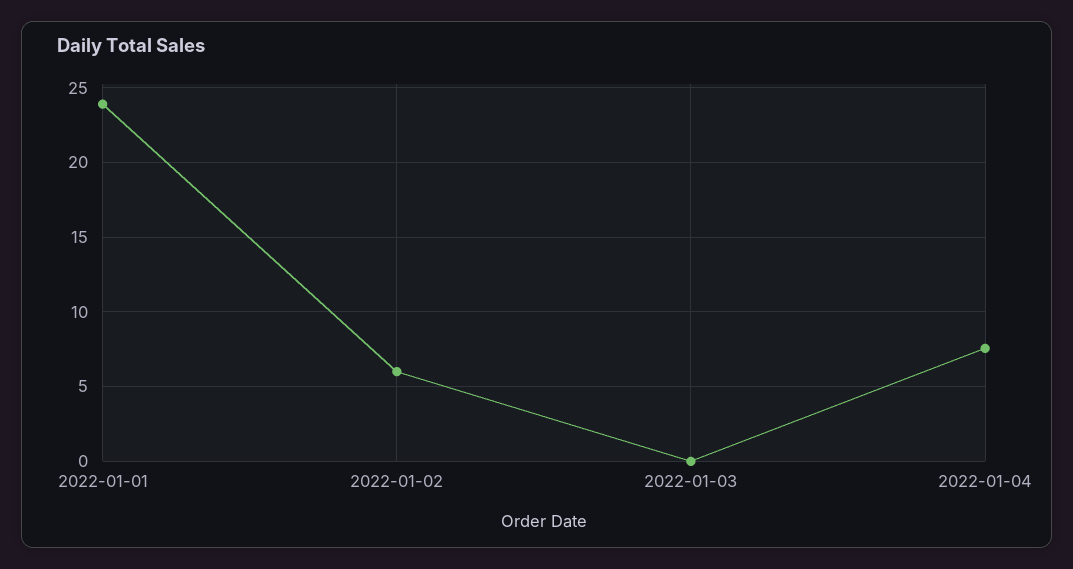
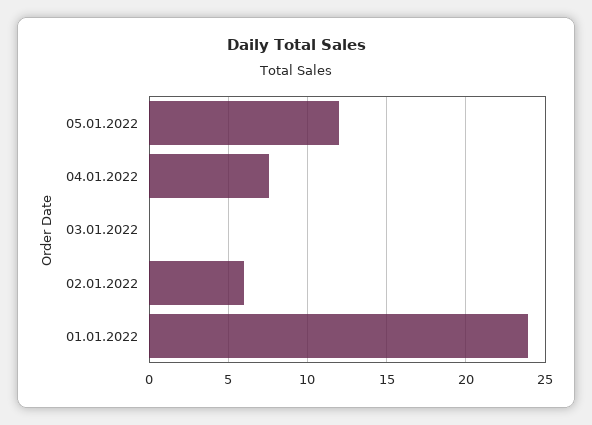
05.01.2022: none -> 12

